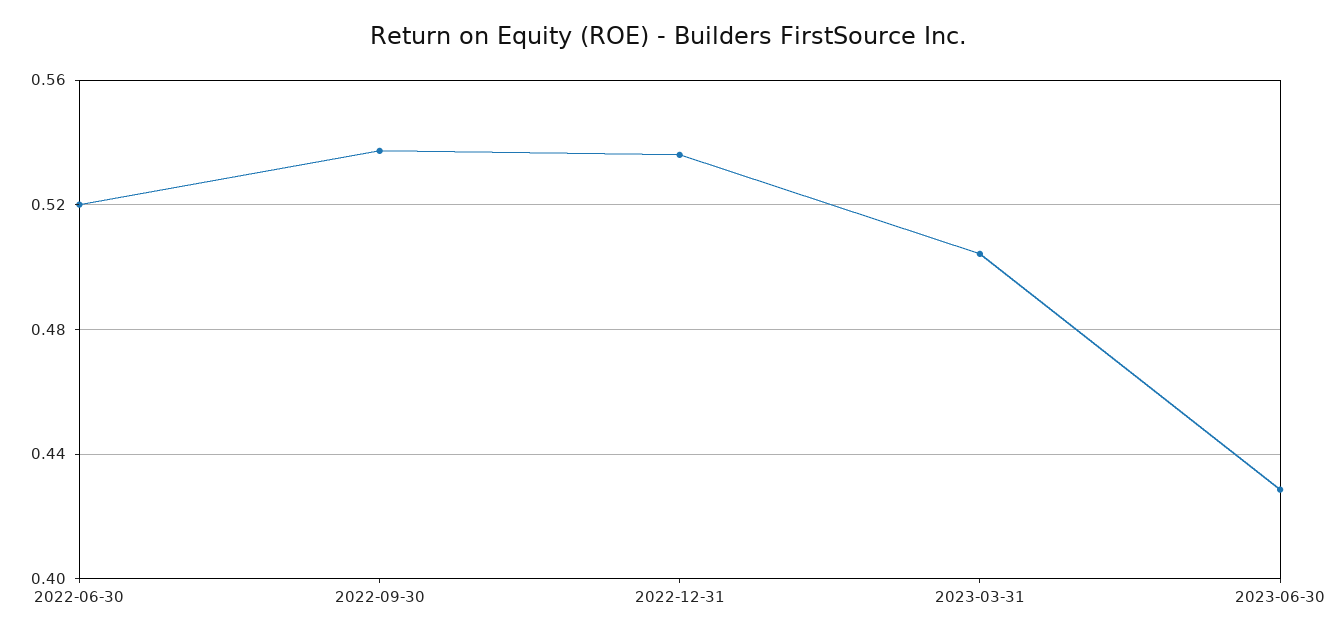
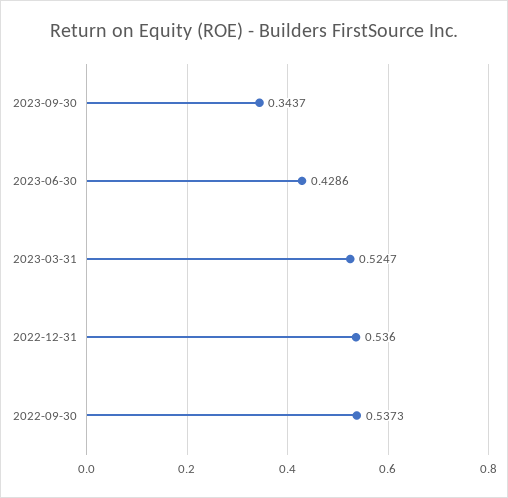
2022-06-30: 0.52 -> none
2023-03-31: 0.505 -> 0.5247
2023-09-30: none -> 0.3437

